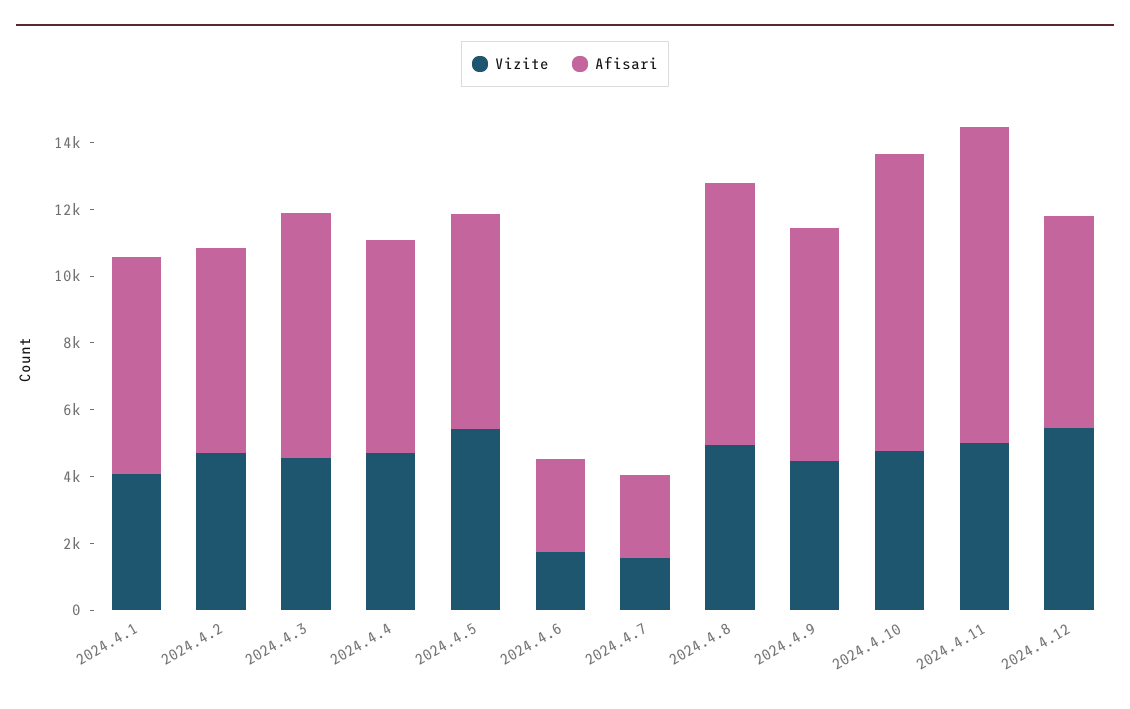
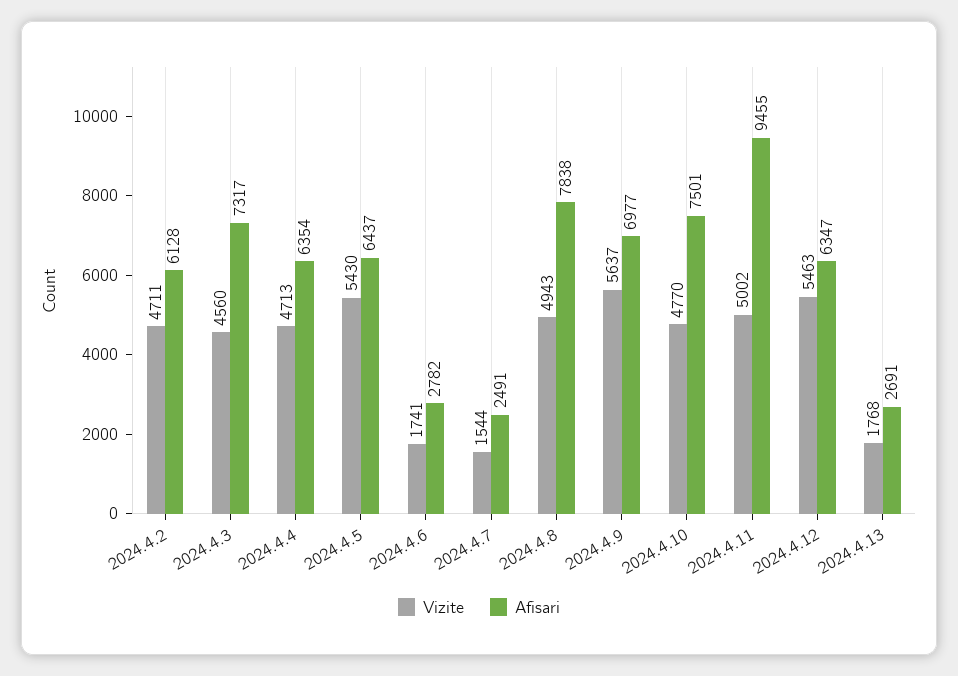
Vizite, 2024.4.1: 4000 -> none
Afisari, 2024.4.1: 6500 -> none
Vizite, 2024.4.9: 4500 -> 5637
Afisari, 2024.4.10: 9000 -> 7501
Vizite, 2024.4.13: none -> 1768
Afisari, 2024.4.13: none -> 2691

